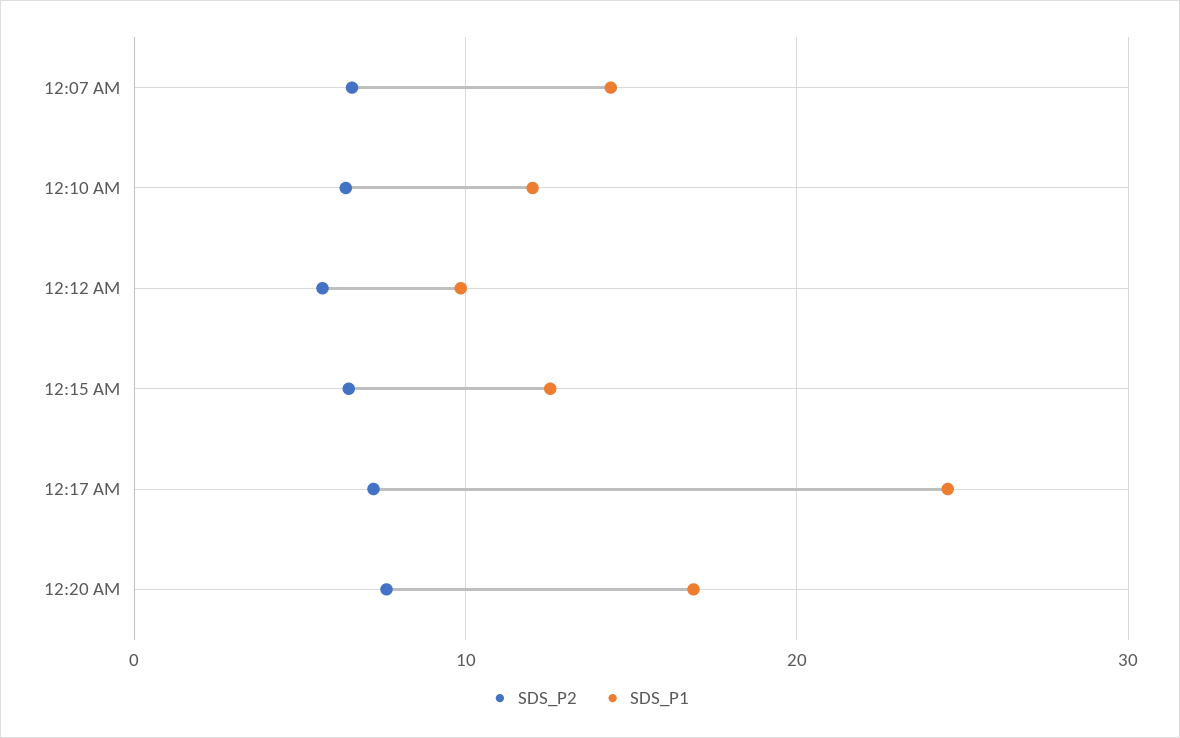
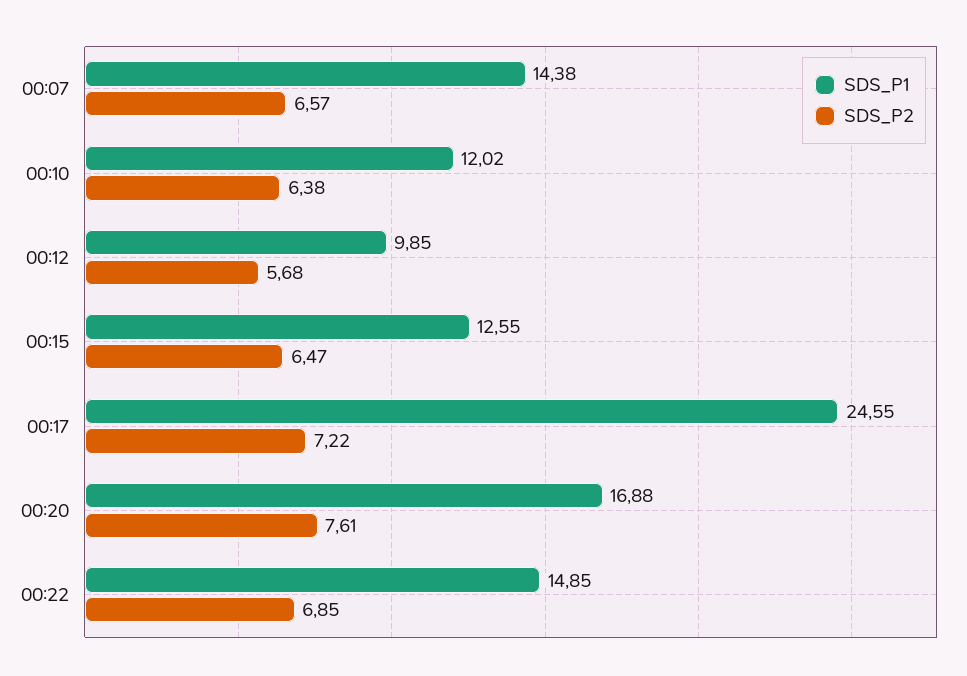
SDS_P1, 00:22: none -> 14.85
SDS_P2, 00:22: none -> 6.85

